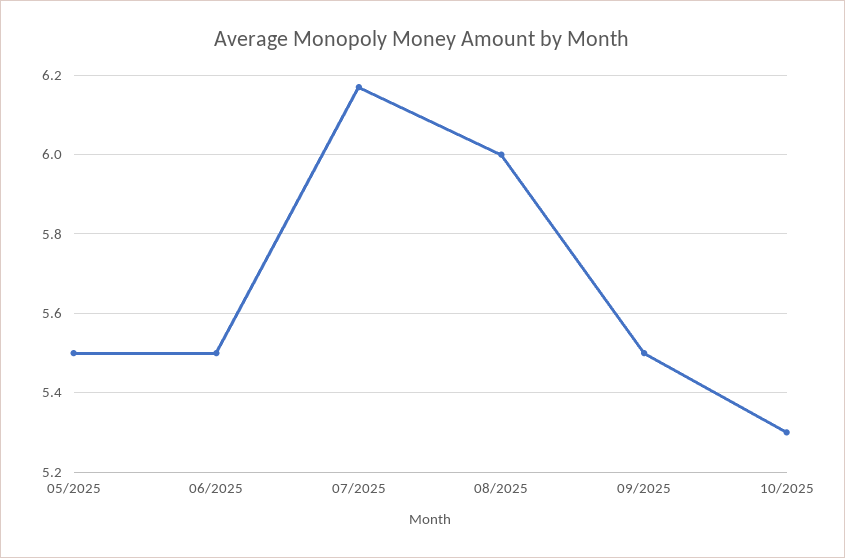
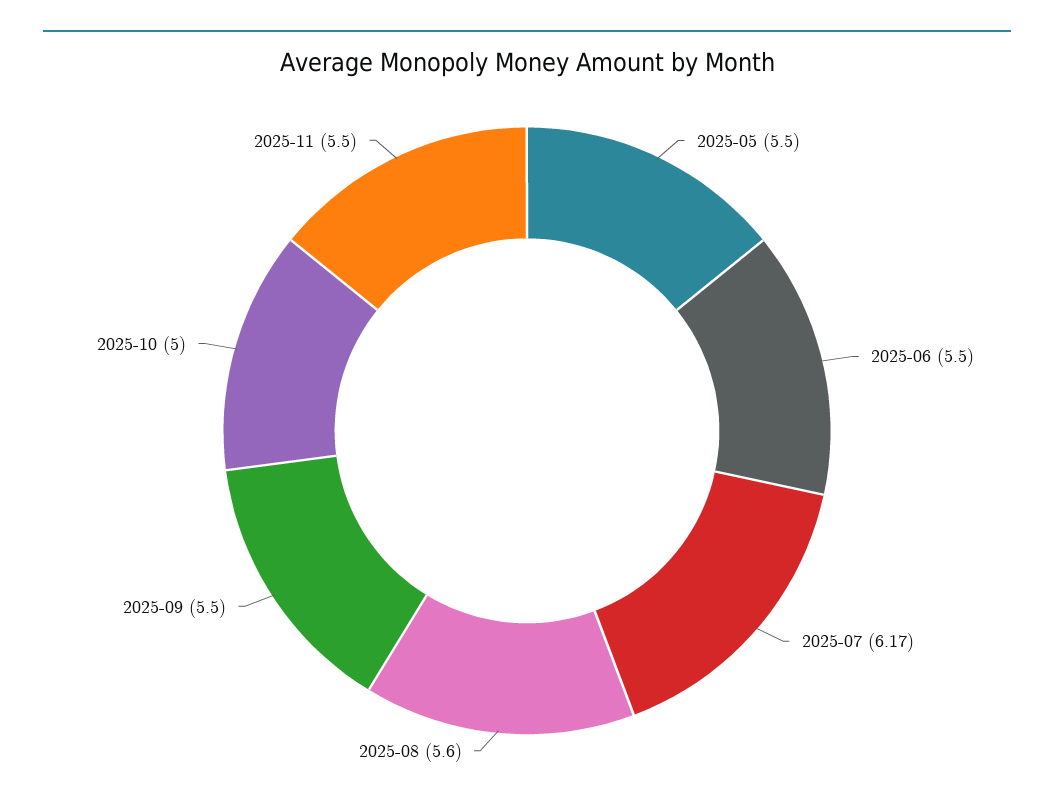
08/2025: 6 -> 5.6
10/2025: 5.3 -> 5
2025-11: none -> 5.5

